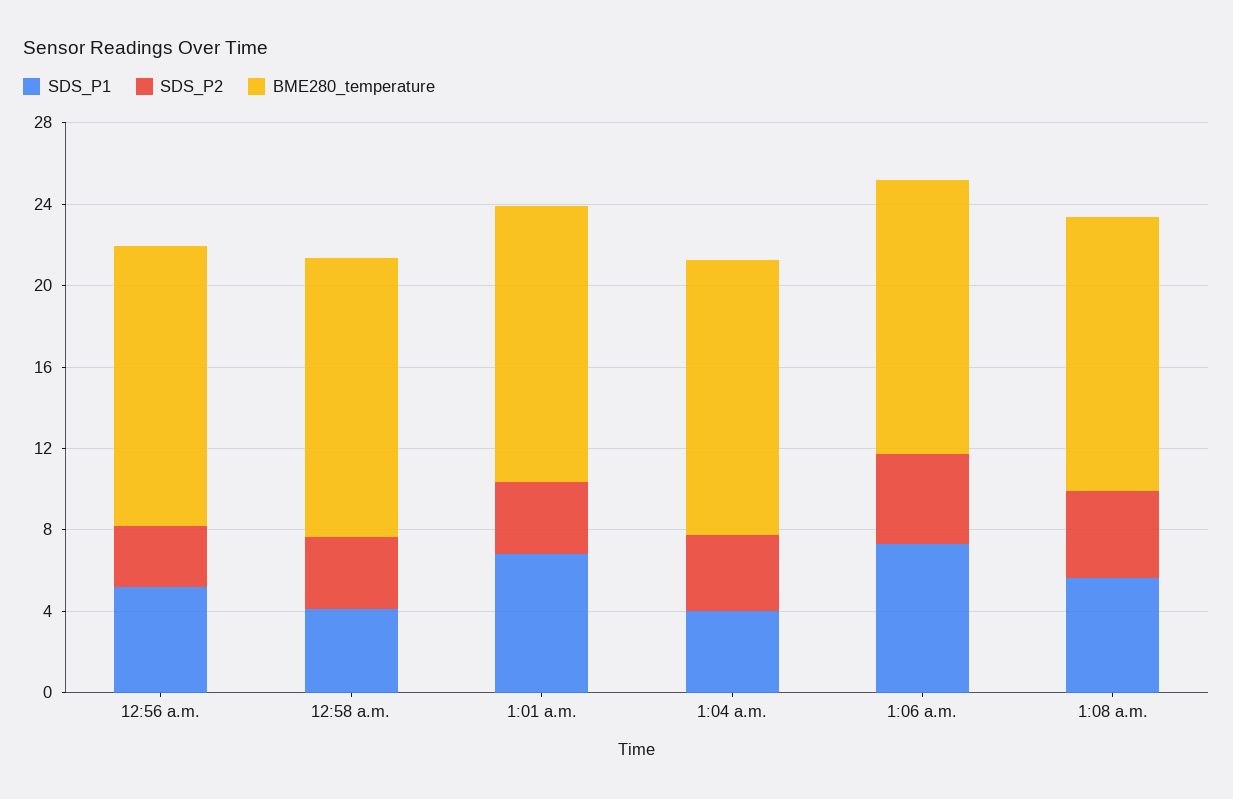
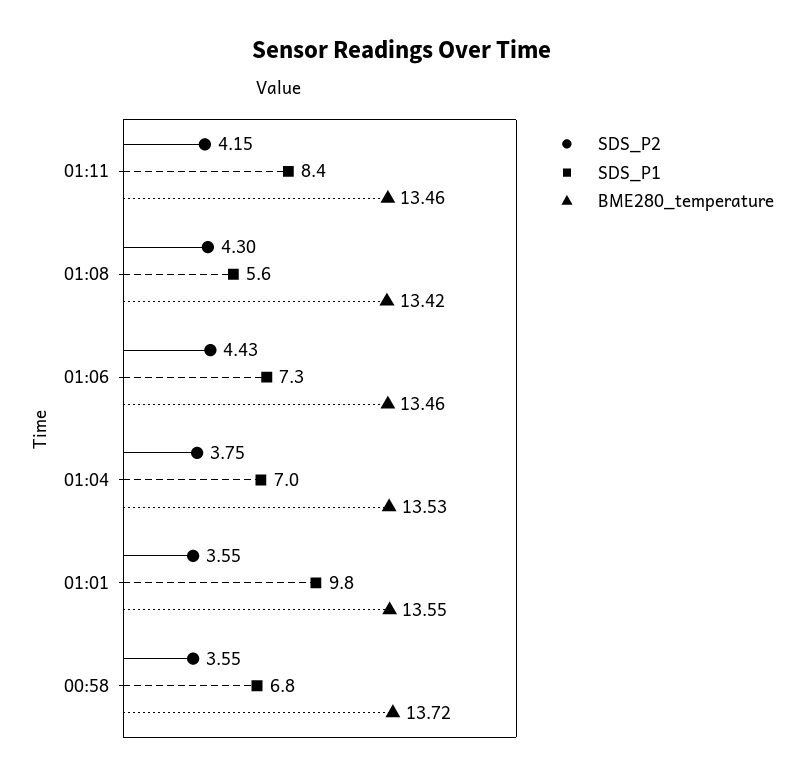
SDS_P1, 12:56 a.m.: 5 -> none
SDS_P2, 12:56 a.m.: 3 -> none
BME280_temperature, 12:56 a.m.: 14 -> none
SDS_P1, 12:58 a.m.: 4 -> 6.8
SDS_P1, 1:01 a.m.: 7 -> 9.8
SDS_P1, 1:04 a.m.: 4 -> 7
SDS_P2, 01:11: none -> 4.15
SDS_P1, 01:11: none -> 8.4
BME280_temperature, 01:11: none -> 13.46

